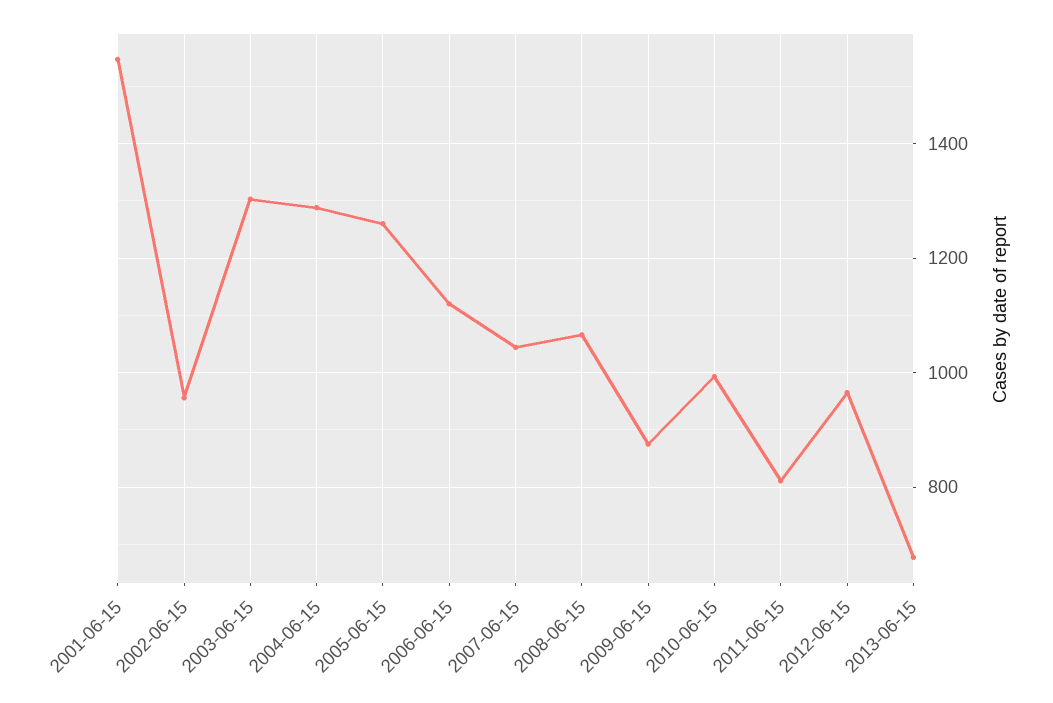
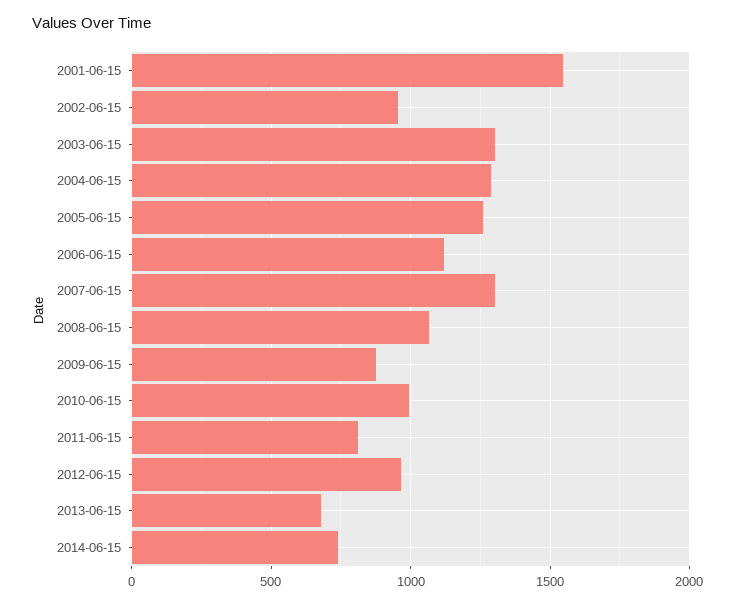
2007-06-15: 1040 -> 1300
2014-06-15: none -> 750

